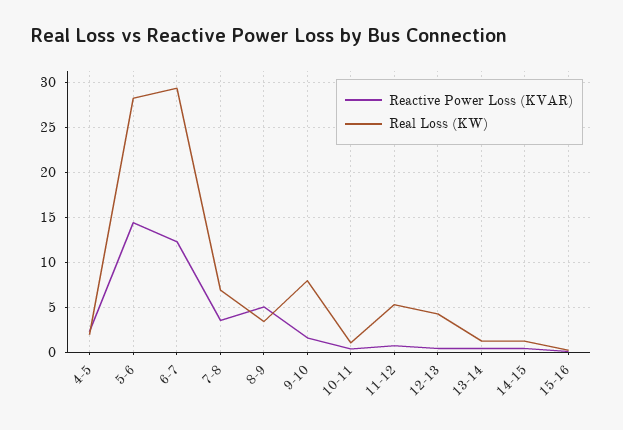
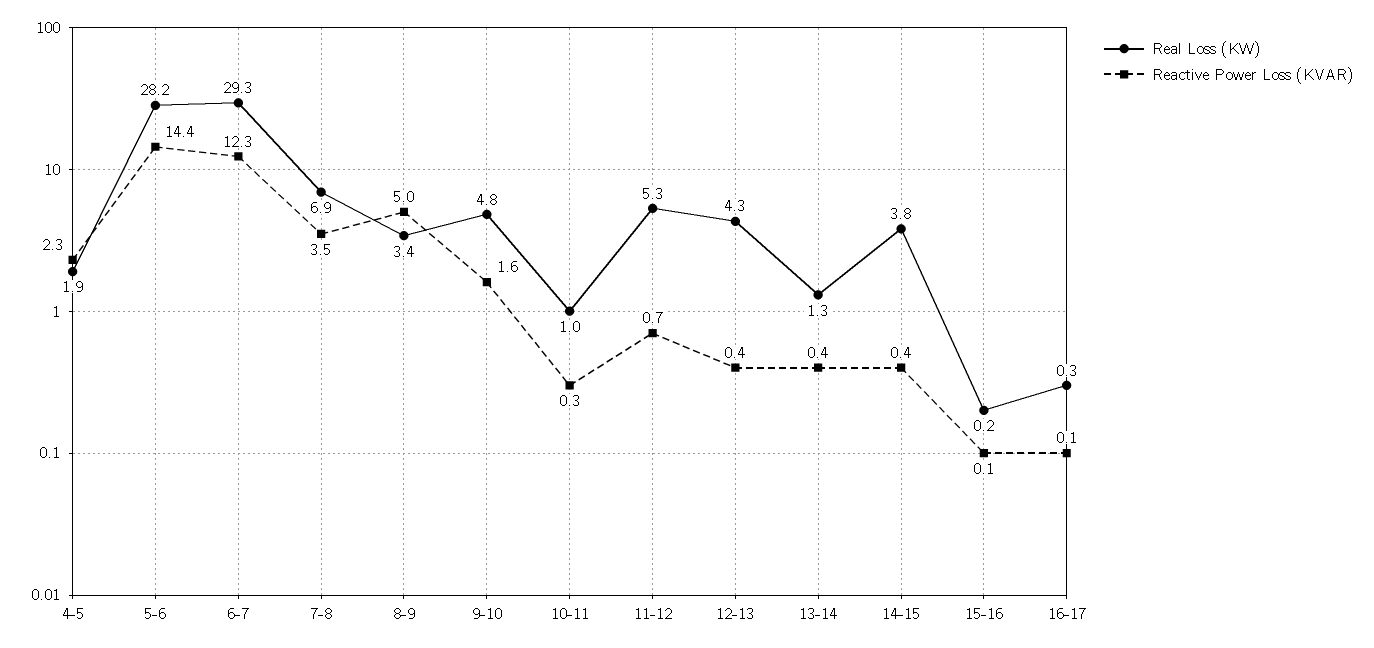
Real Loss (KW), 9-10: 8 -> 4.8
Real Loss (KW), 14-15: 1 -> 3.8
Real Loss (KW), 16-17: none -> 0.3
Reactive Power Loss (KVAR), 16-17: none -> 0.1

